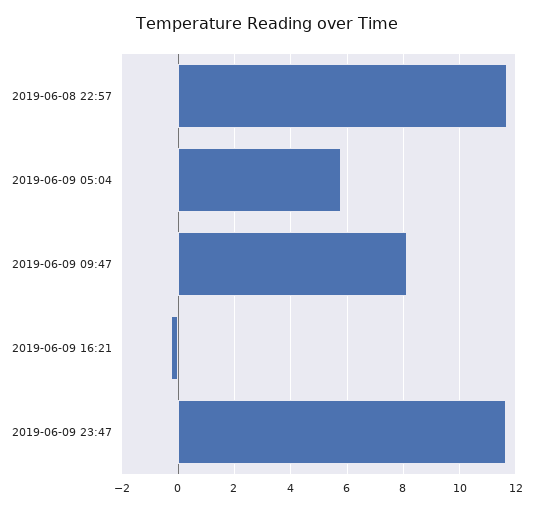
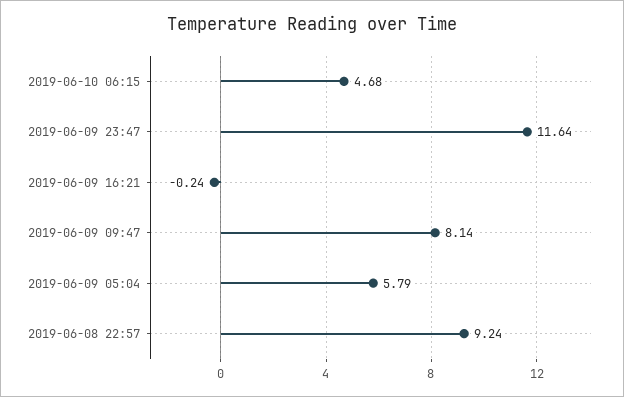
2019-06-08 22:57: 11.75 -> 9.24
2019-06-10 06:15: none -> 4.68

